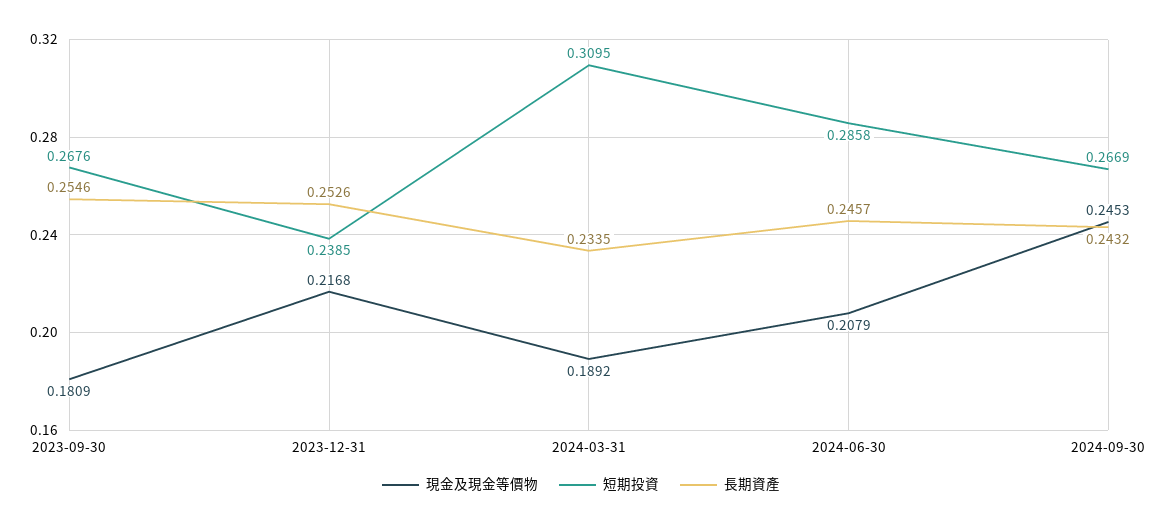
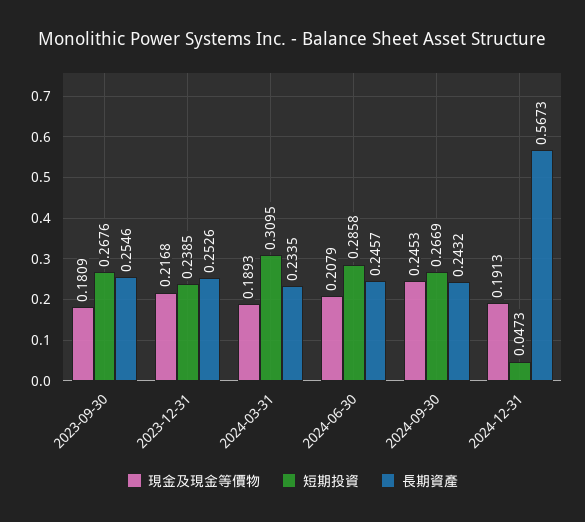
現金及現金等價物, 2024-03-31: 0.1892 -> 0.1893
現金及現金等價物, 2024-12-31: none -> 0.1913
短期投資, 2024-12-31: none -> 0.0473
長期資產, 2024-12-31: none -> 0.5673

